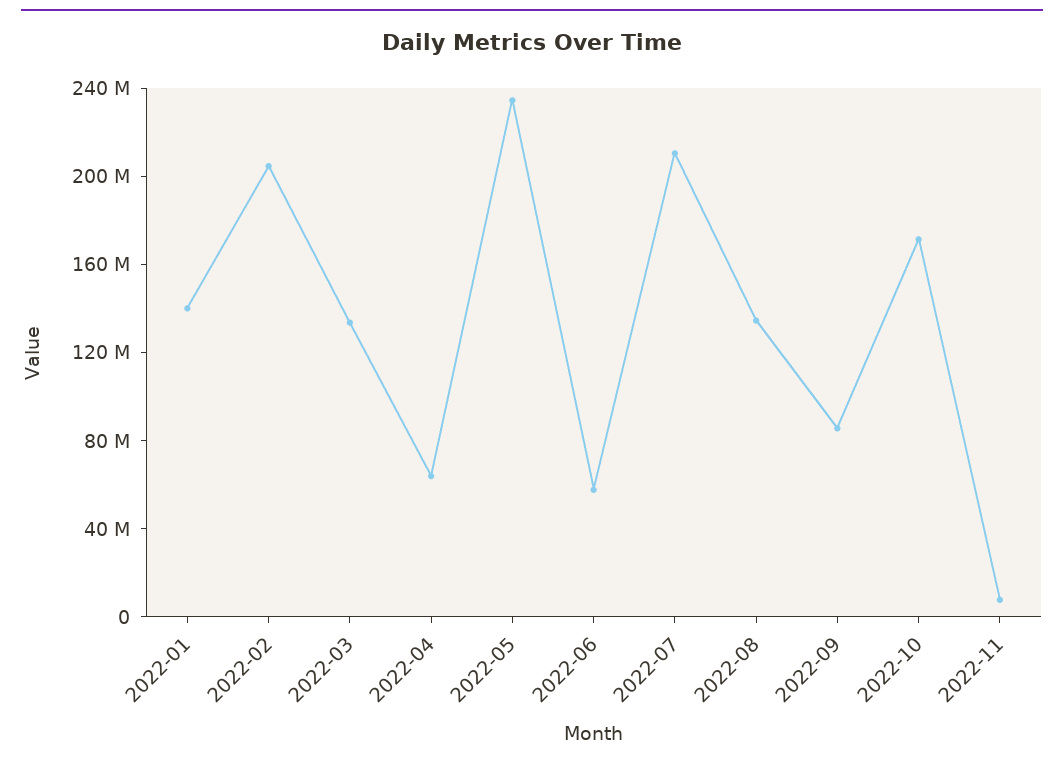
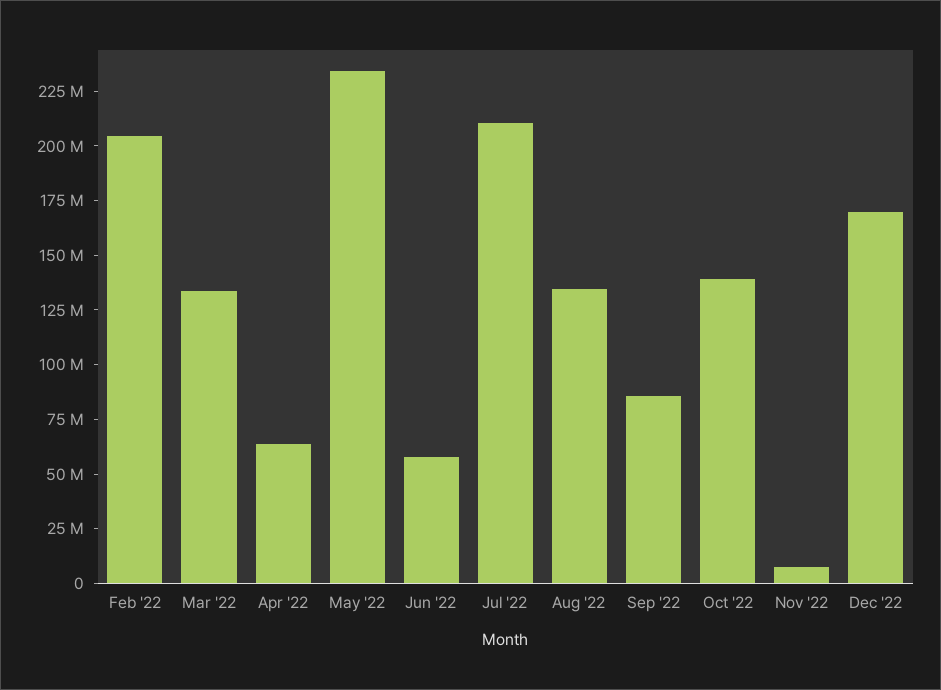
2022-01: 140000000 -> none
2022-10: 170000000 -> 140000000
Dec '22: none -> 170000000

